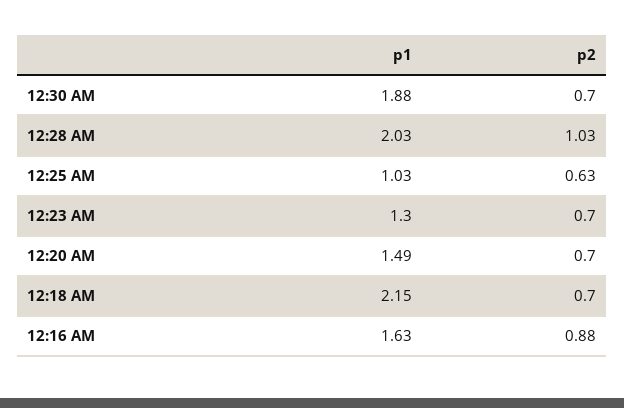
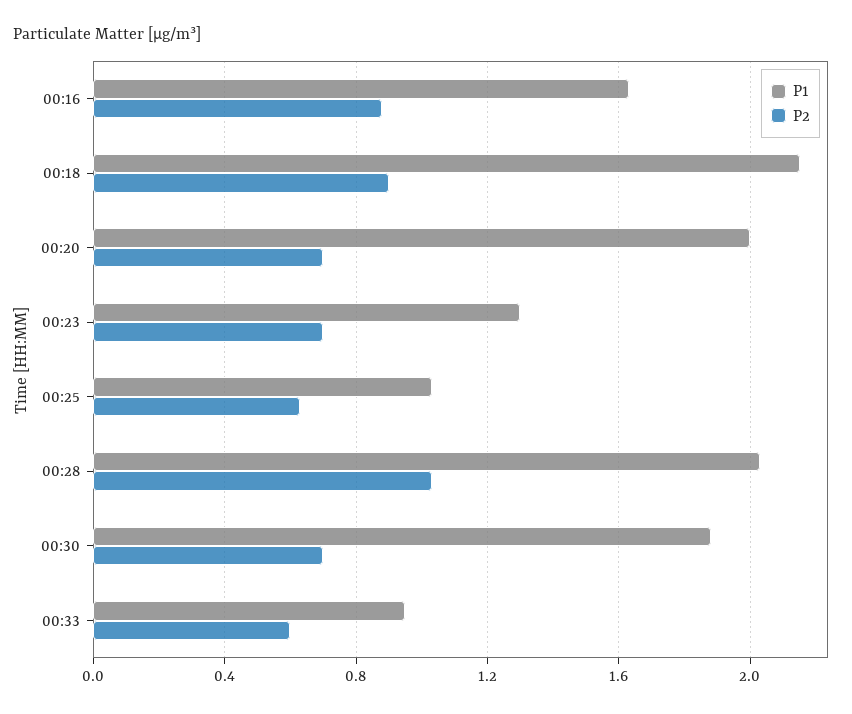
p1, 12:20 AM: 1.49 -> 2
p2, 12:18 AM: 0.7 -> 0.9
p1, 00:33: none -> 0.95
p2, 00:33: none -> 0.6

